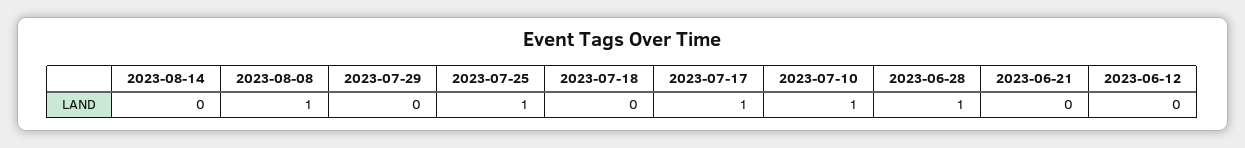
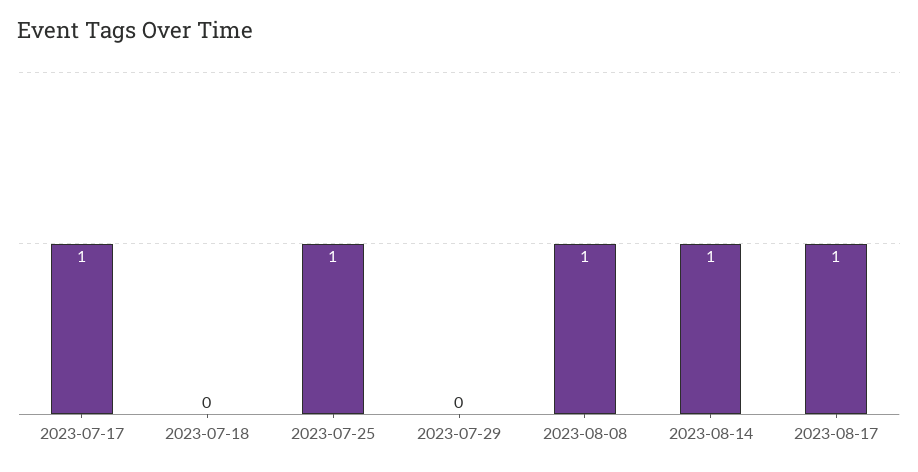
2023-08-14: 0 -> 1
2023-07-10: 1 -> none
2023-06-28: 1 -> none
2023-06-21: 0 -> none
2023-06-12: 0 -> none
2023-08-17: none -> 1

